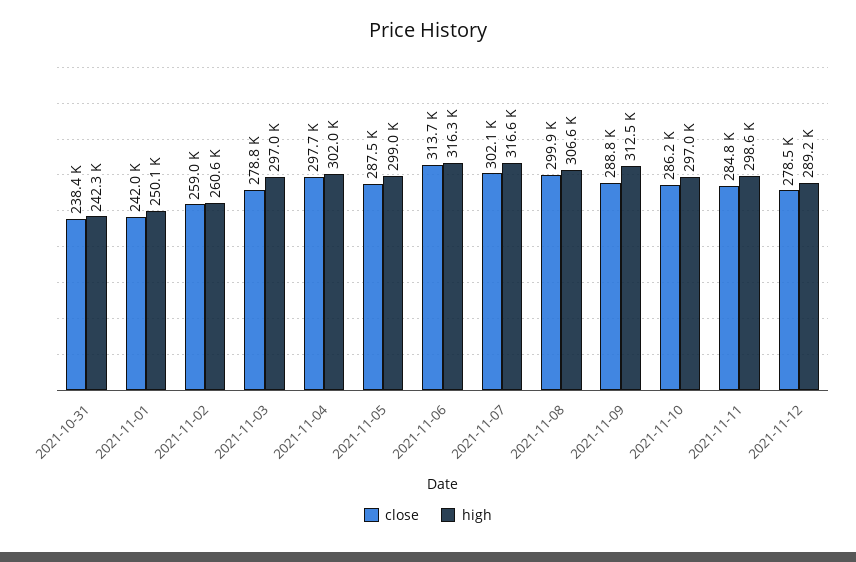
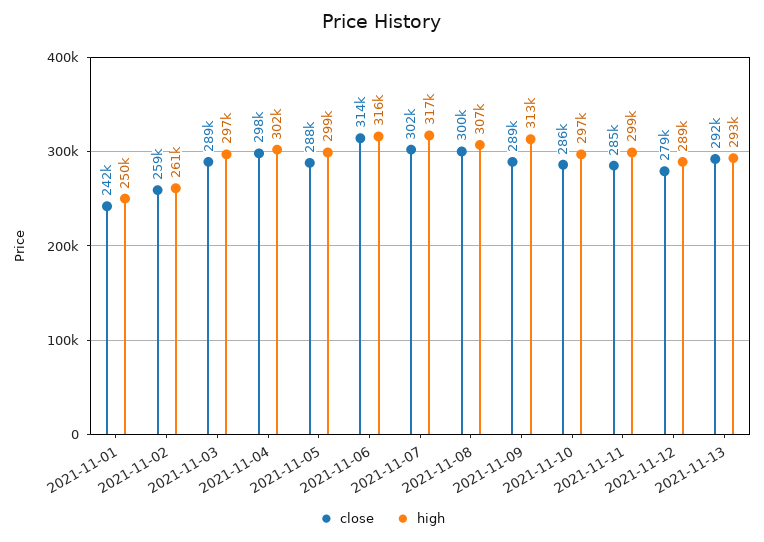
close, 2021-10-31: 238400 -> none
high, 2021-10-31: 242300 -> none
close, 2021-11-03: 278800 -> 289000
close, 2021-11-13: none -> 292000
high, 2021-11-13: none -> 293000

